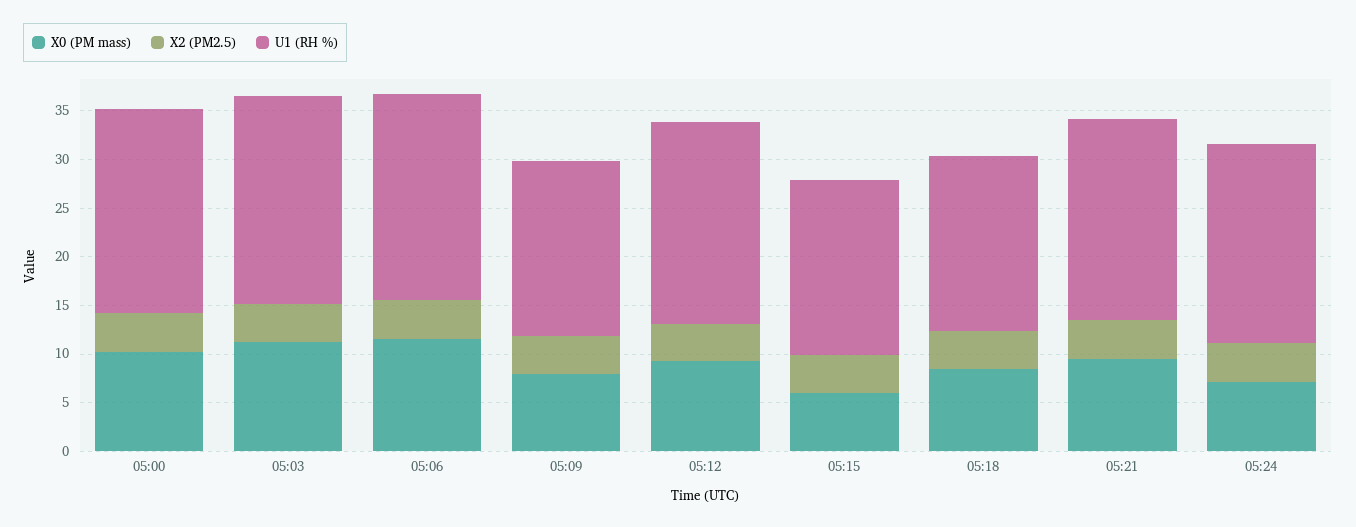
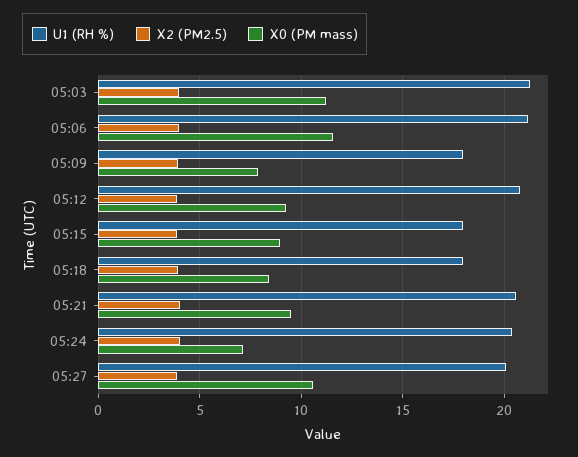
X0 (PM mass), 05:00: 10 -> none
X2 (PM2.5), 05:00: 4 -> none
U1 (RH %), 05:00: 21 -> none
X0 (PM mass), 05:15: 6 -> 9
U1 (RH %), 05:27: none -> 20
X2 (PM2.5), 05:27: none -> 4
X0 (PM mass), 05:27: none -> 10.5

